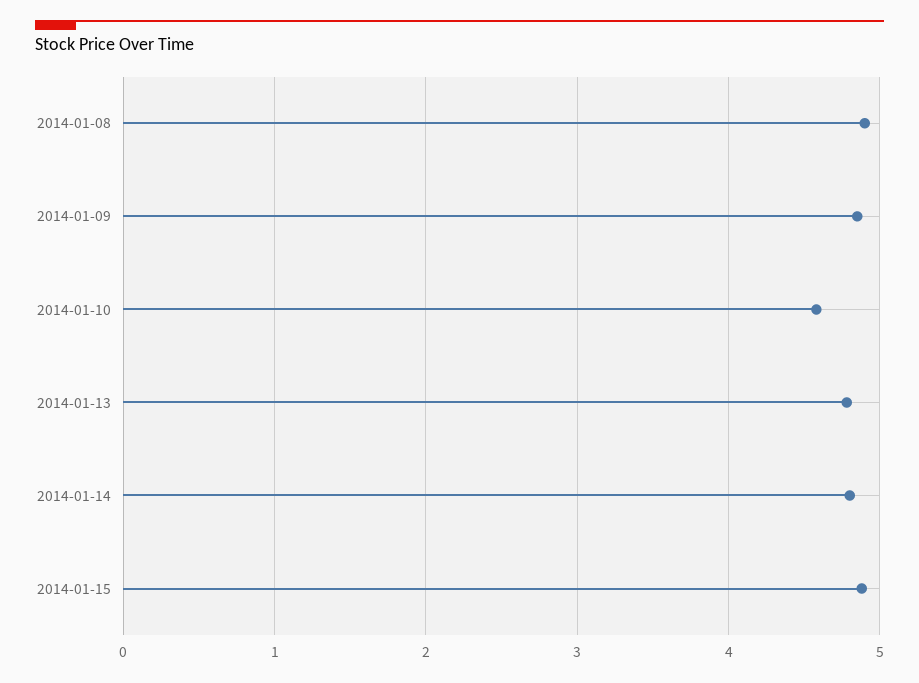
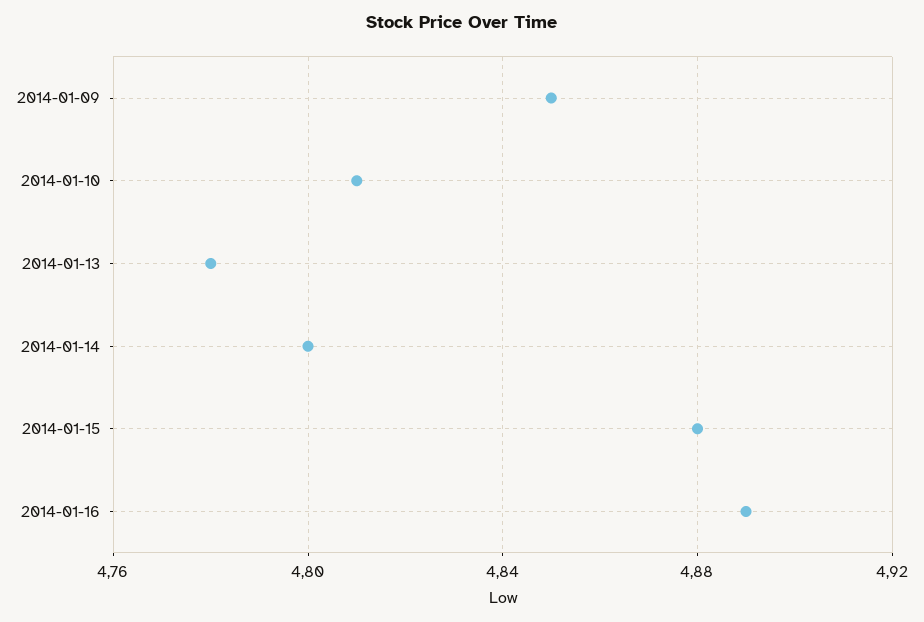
2014-01-08: 4.9 -> none
2014-01-10: 4.6 -> 4.81
2014-01-16: none -> 4.89

